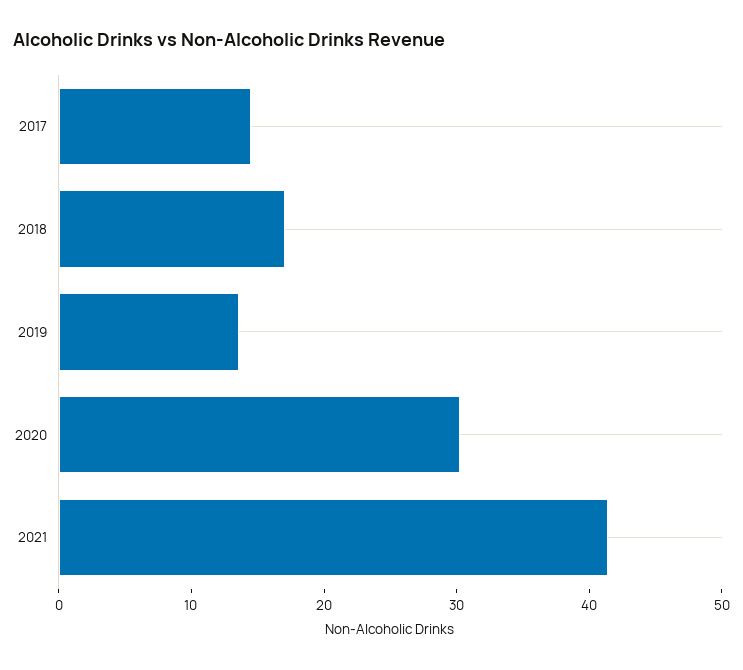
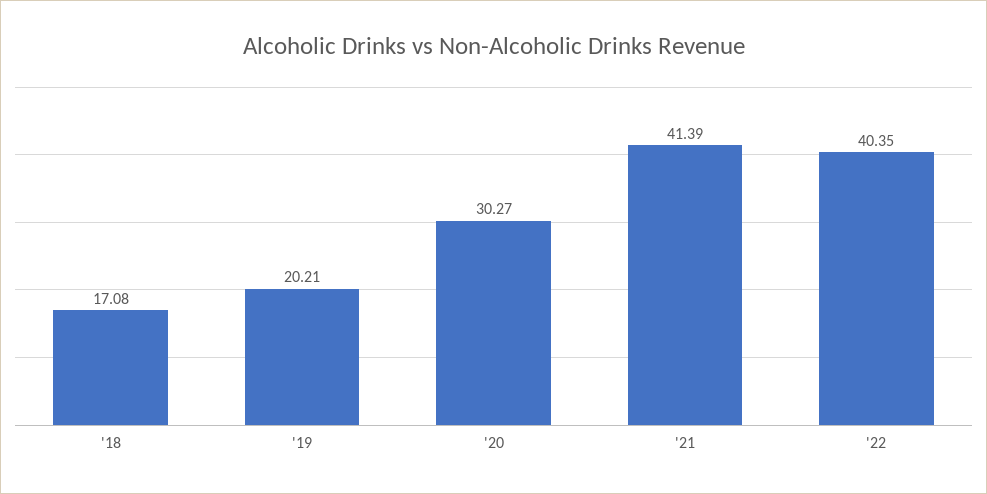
2017: 14 -> none
2019: 14 -> 20.21
'22: none -> 40.35

